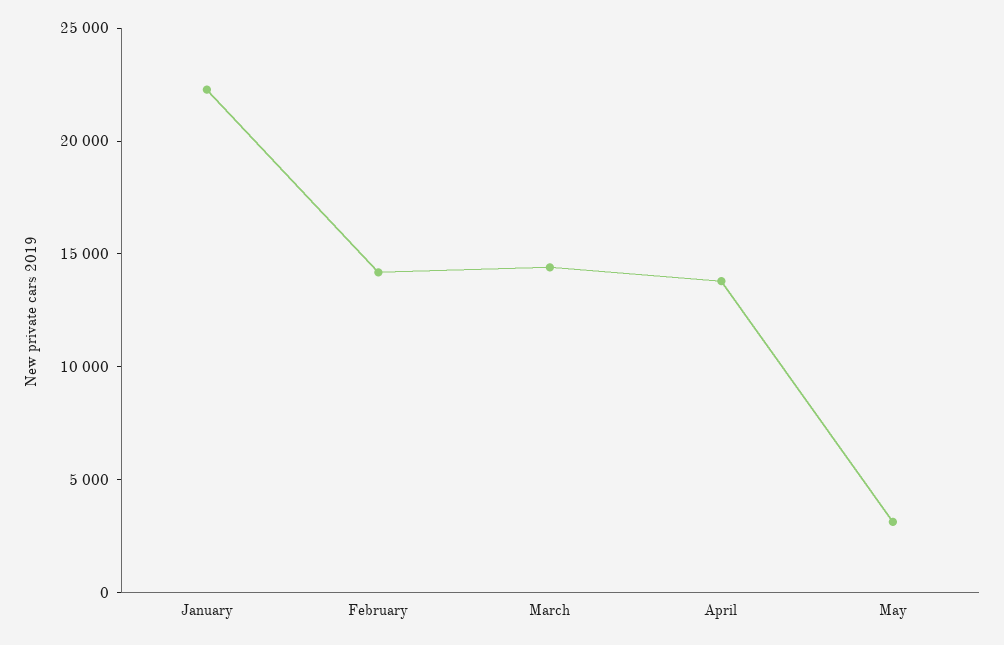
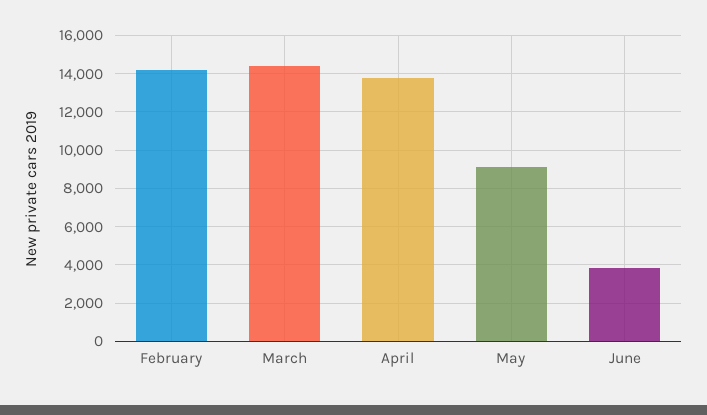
January: 22000 -> none
May: 3000 -> 9000
June: none -> 4000

